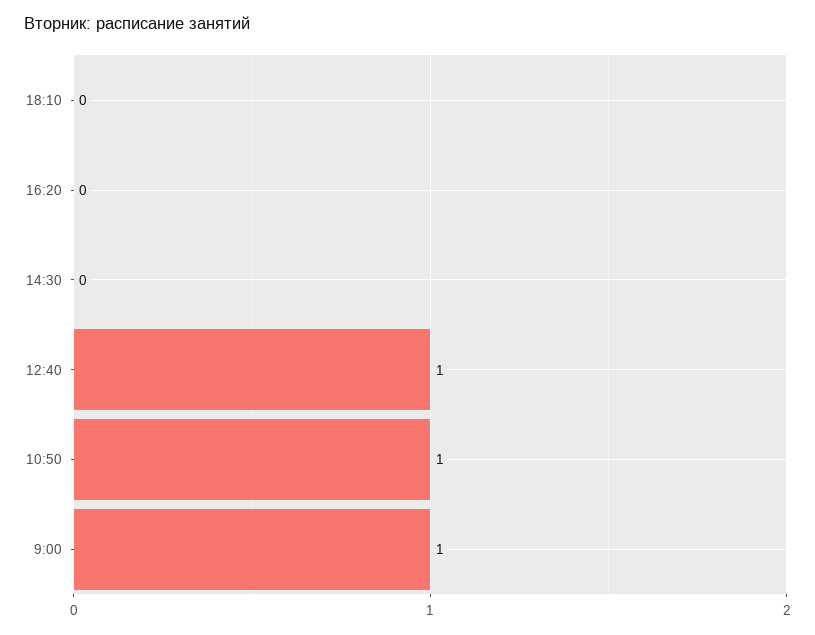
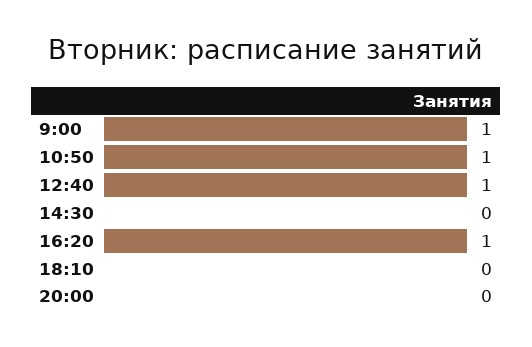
16:20: 0 -> 1
20:00: none -> 0

